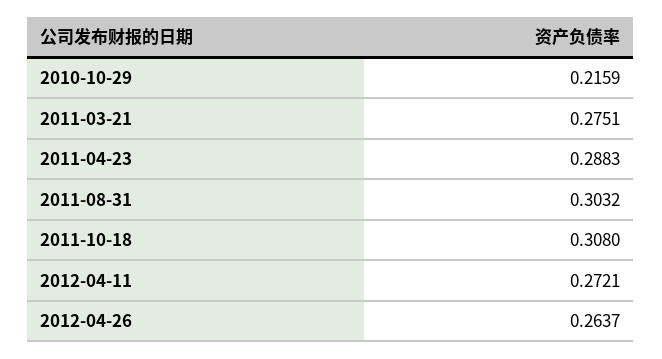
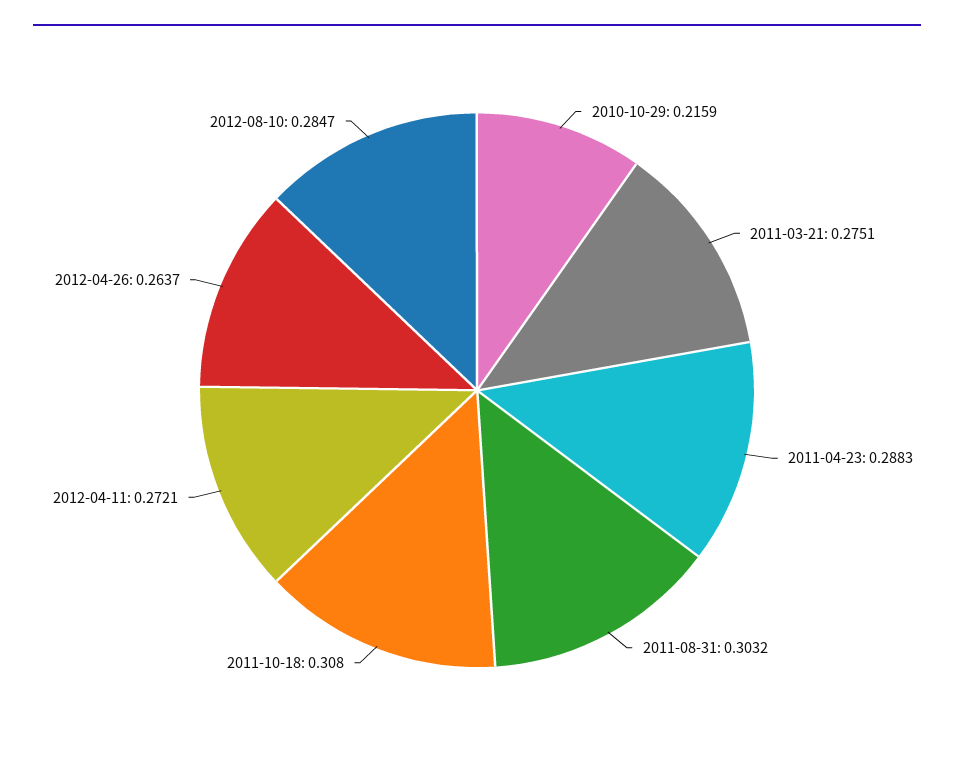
2012-08-10: none -> 0.2847

